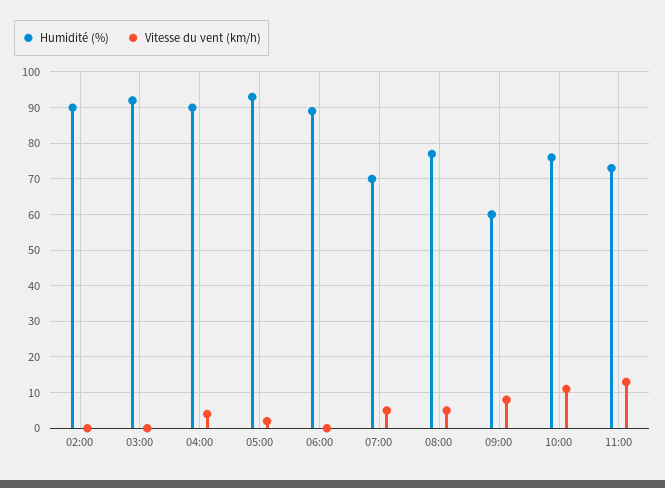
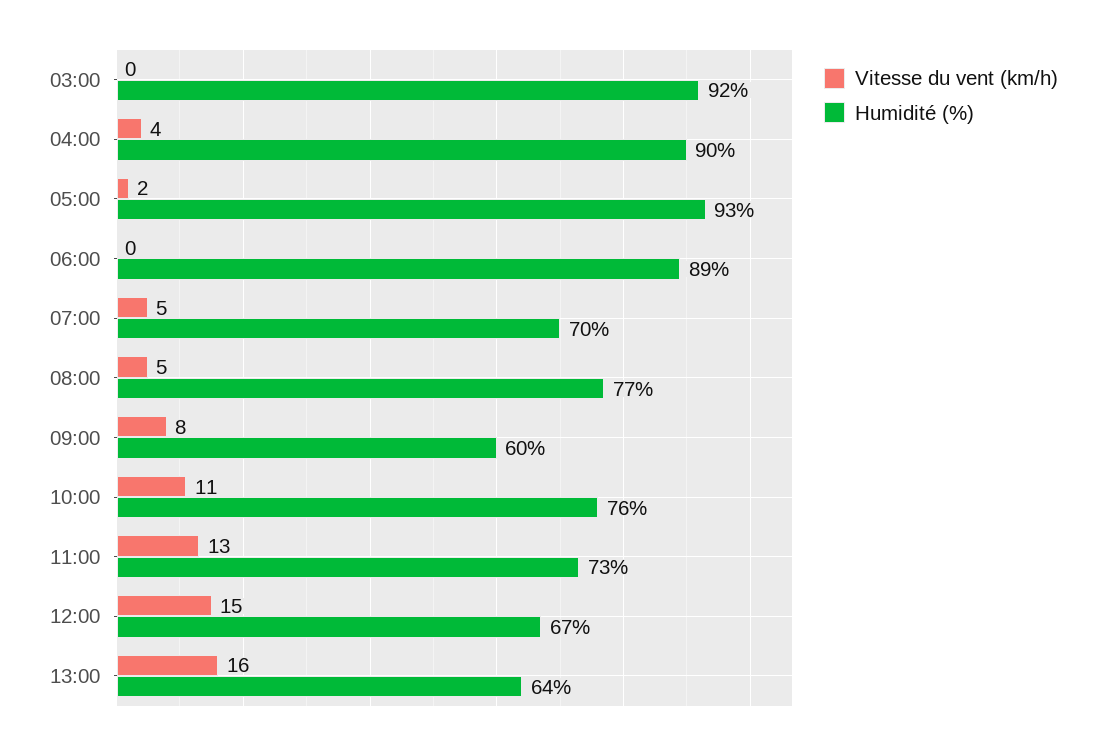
Humidité (%), 02:00: 90 -> none
Vitesse du vent (km/h), 02:00: 0 -> none
Vitesse du vent (km/h), 12:00: none -> 15
Humidité (%), 12:00: none -> 67
Vitesse du vent (km/h), 13:00: none -> 16
Humidité (%), 13:00: none -> 64

